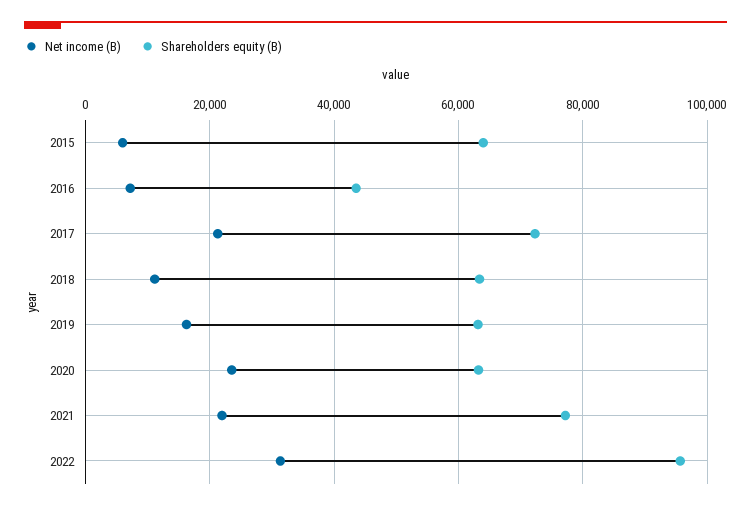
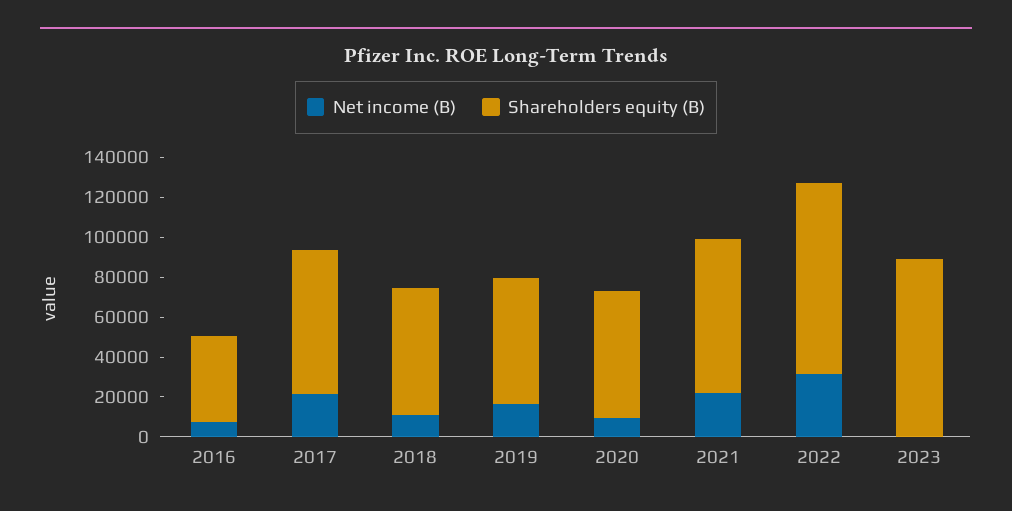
Net income (B), 2015: 6000 -> none
Shareholders equity (B), 2015: 64000 -> none
Net income (B), 2020: 24000 -> 10000
Net income (B), 2023: none -> 0
Shareholders equity (B), 2023: none -> 90000

